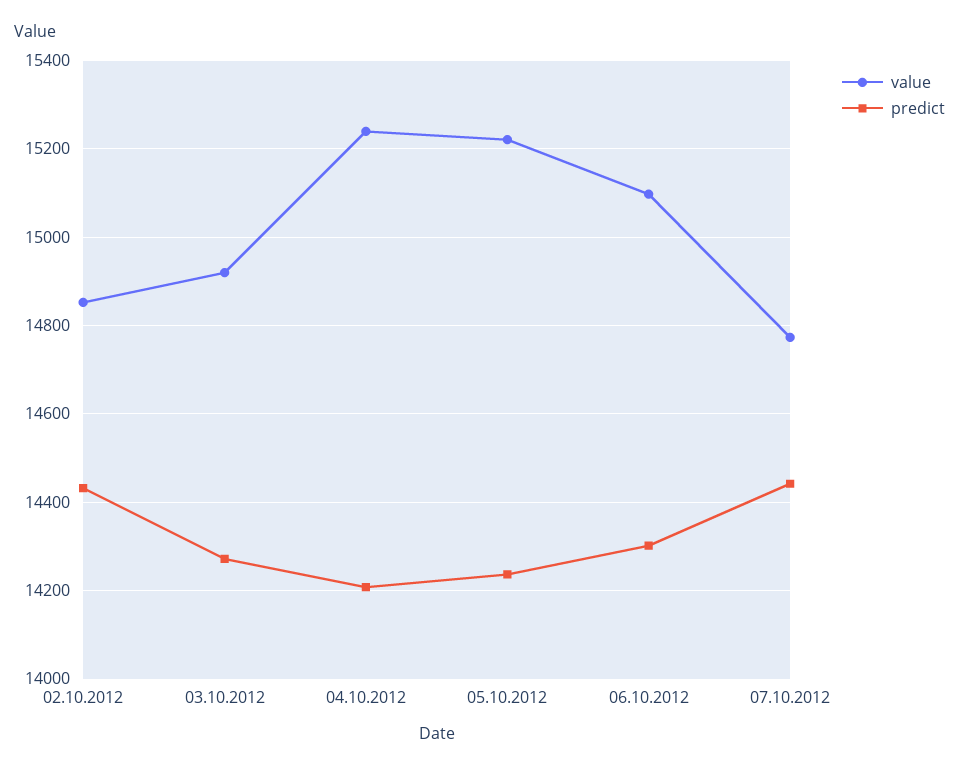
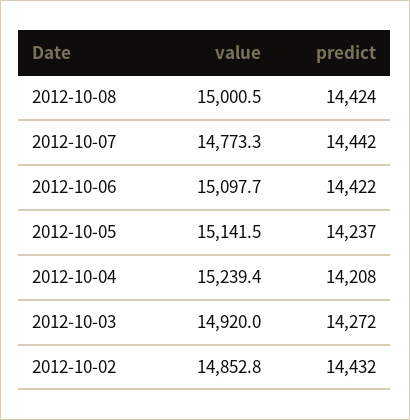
value, 05.10.2012: 15220 -> 15141.5
predict, 06.10.2012: 14300 -> 14422
value, 2012-10-08: none -> 15000.5
predict, 2012-10-08: none -> 14424

